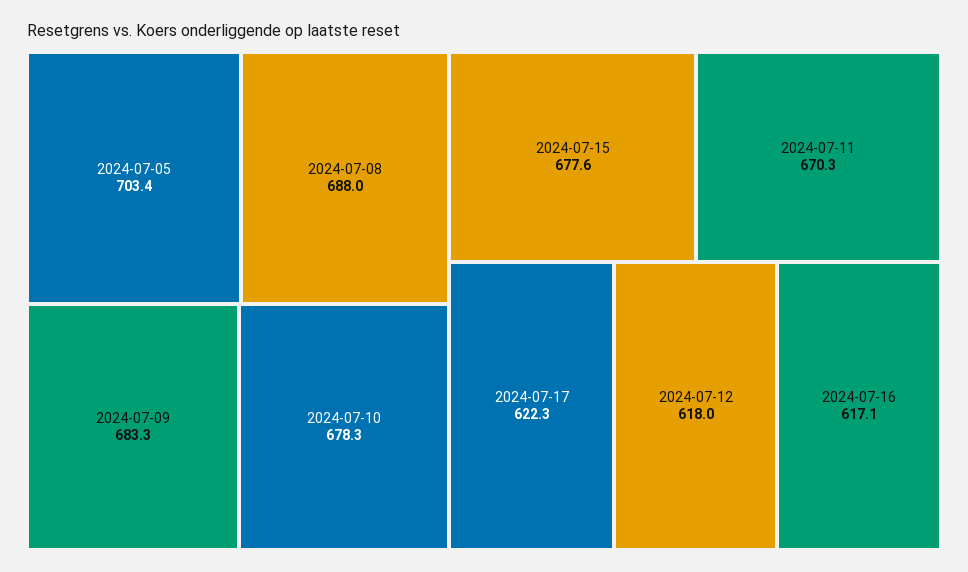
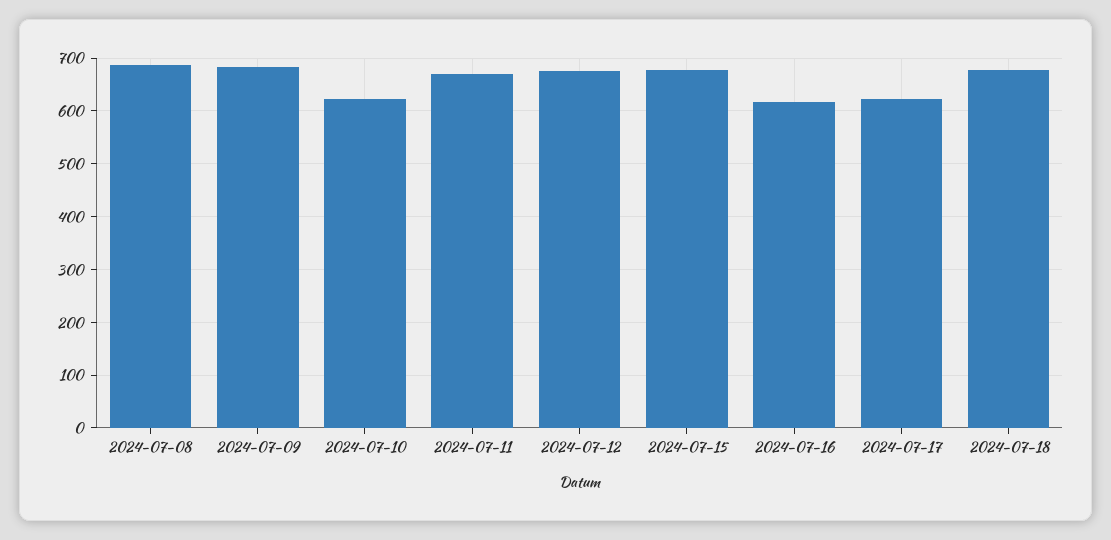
2024-07-05: 703.4 -> none
2024-07-10: 678.3 -> 620
2024-07-12: 618 -> 680
2024-07-18: none -> 680

